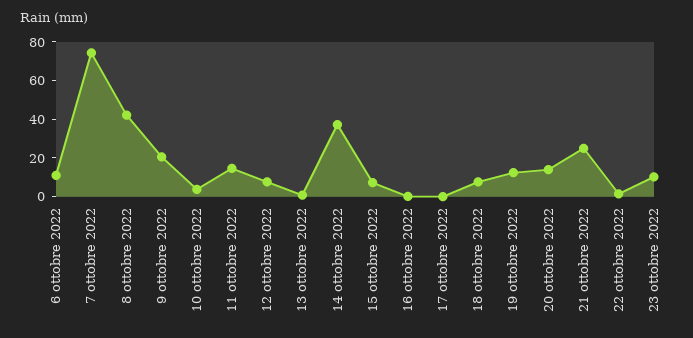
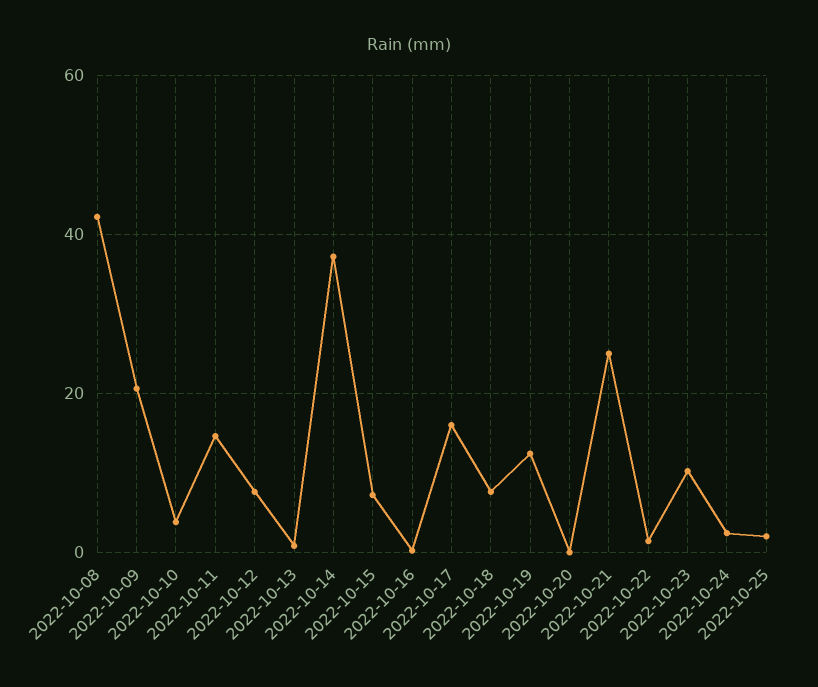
6 ottobre 2022: 10 -> none
7 ottobre 2022: 75 -> none
17 ottobre 2022: 0 -> 16
20 ottobre 2022: 15 -> 0
2022-10-24: none -> 2
2022-10-25: none -> 2

